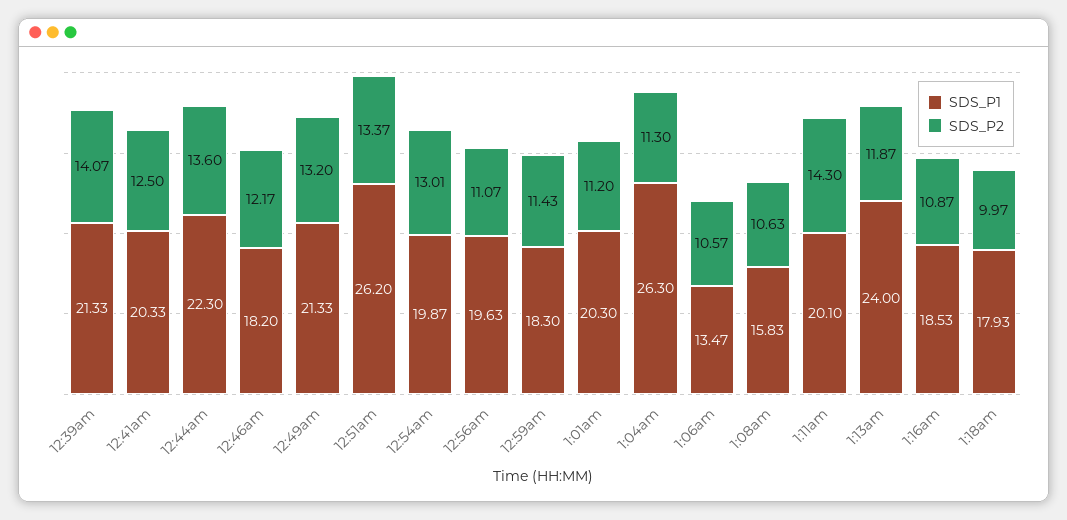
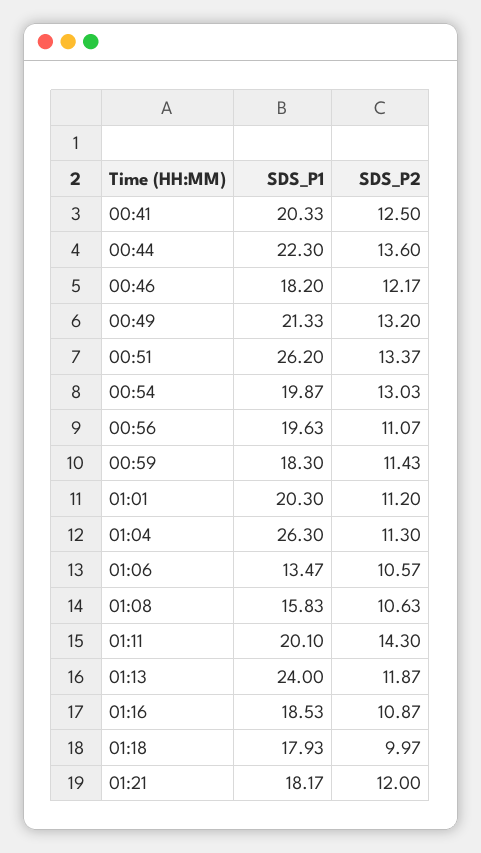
SDS_P1, 12:39am: 21.33 -> none
SDS_P2, 12:39am: 14.07 -> none
SDS_P2, 12:54am: 13.01 -> 13.03
SDS_P1, 01:21: none -> 18.17
SDS_P2, 01:21: none -> 12

